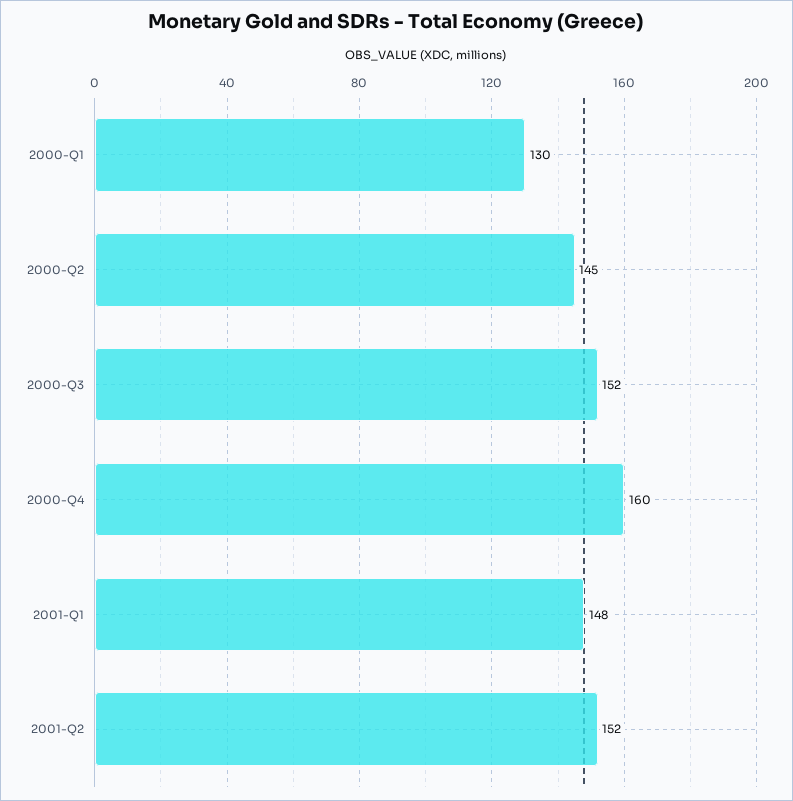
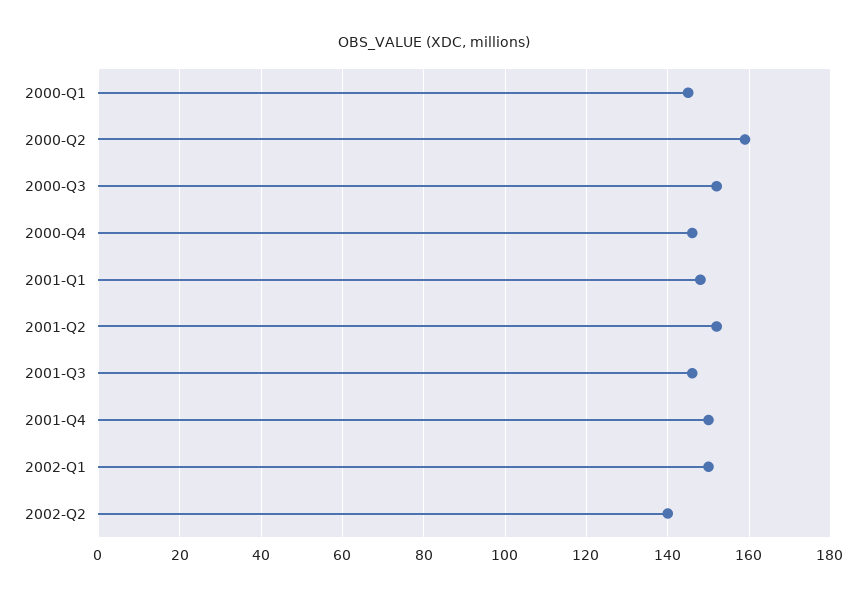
2000-Q1: 130 -> 145
2000-Q2: 145 -> 160
2000-Q4: 160 -> 145
2001-Q3: none -> 145
2001-Q4: none -> 150
2002-Q1: none -> 150
2002-Q2: none -> 140

